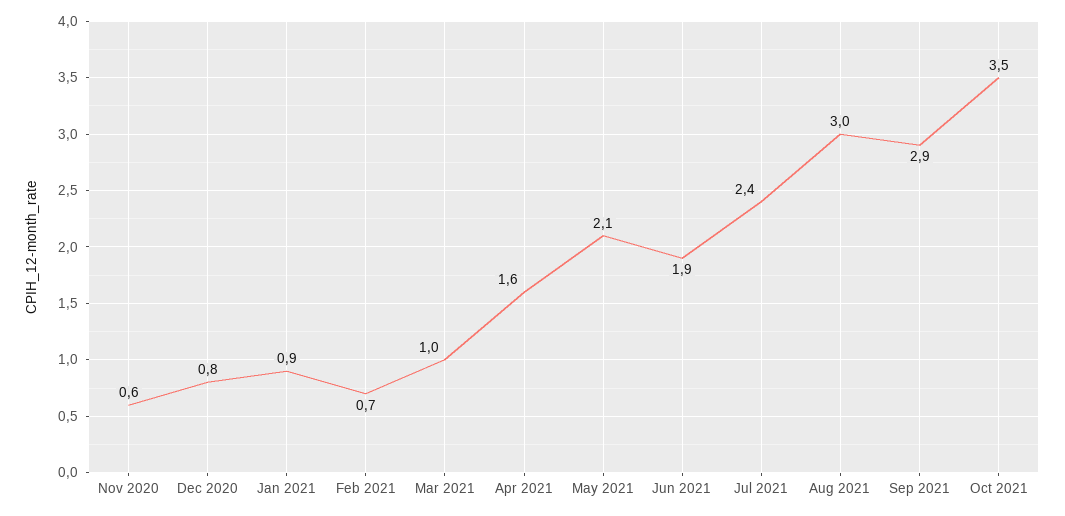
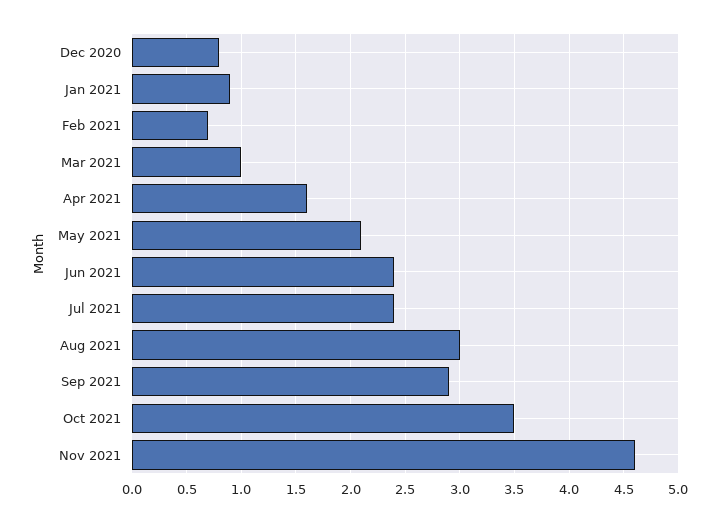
Nov 2020: 0.6 -> none
Jun 2021: 1.9 -> 2.4
Nov 2021: none -> 4.6

